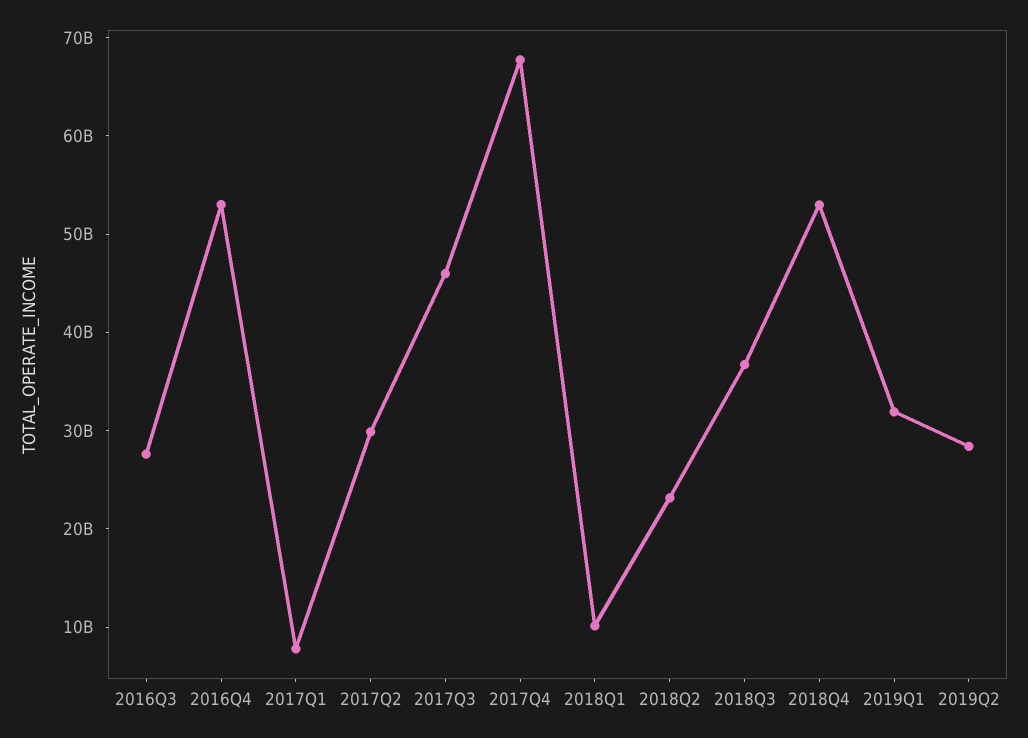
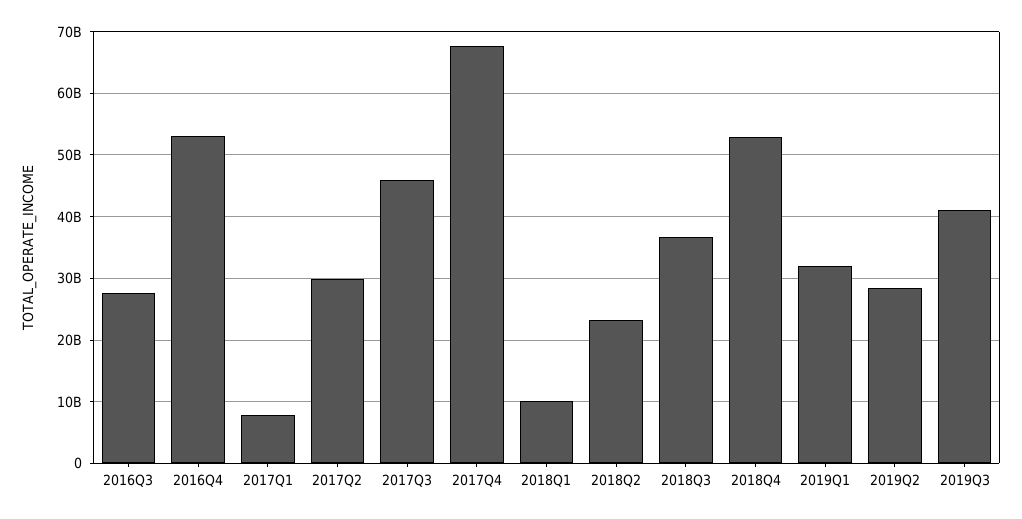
2019Q3: none -> 41000000000

